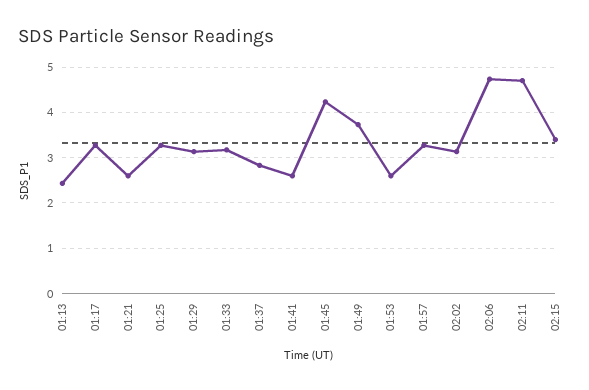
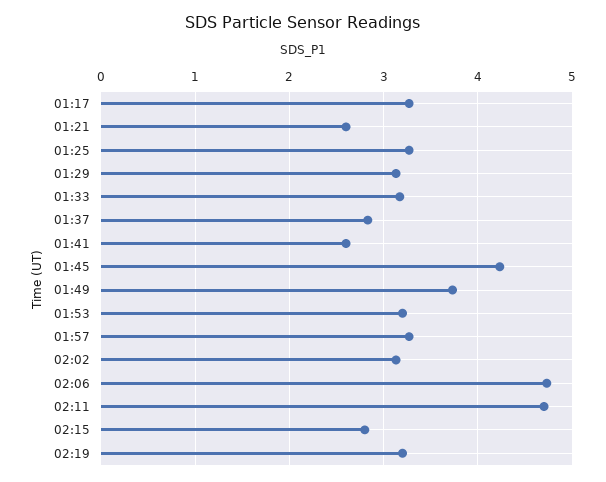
01:13: 2.4 -> none
01:53: 2.6 -> 3.2
02:15: 3.4 -> 2.8
02:19: none -> 3.2

